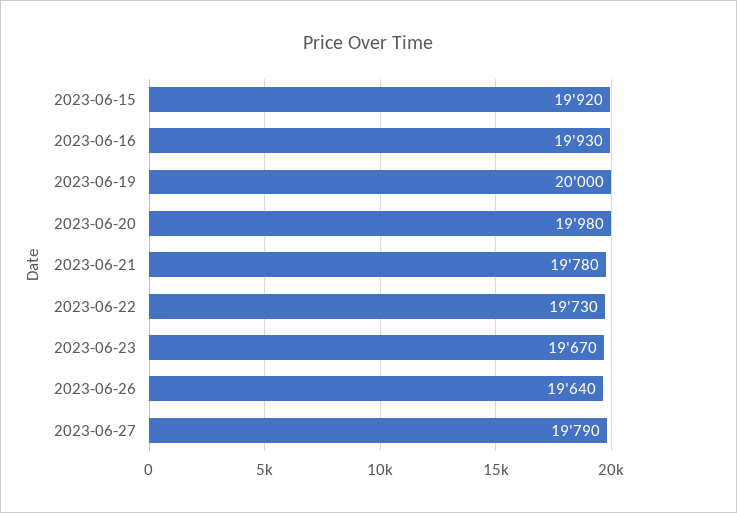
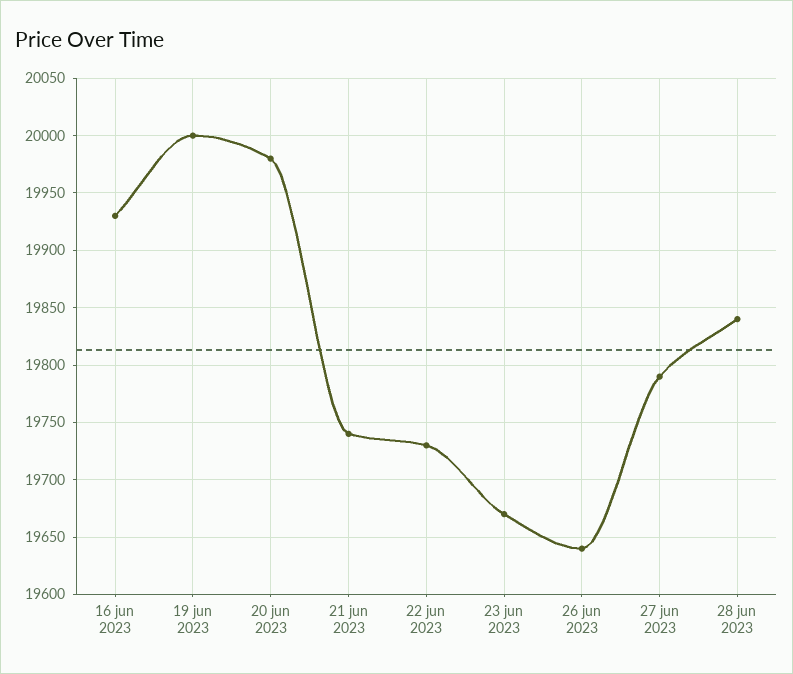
2023-06-15: 19920 -> none
2023-06-21: 19780 -> 19740
28 jun 2023: none -> 19840

